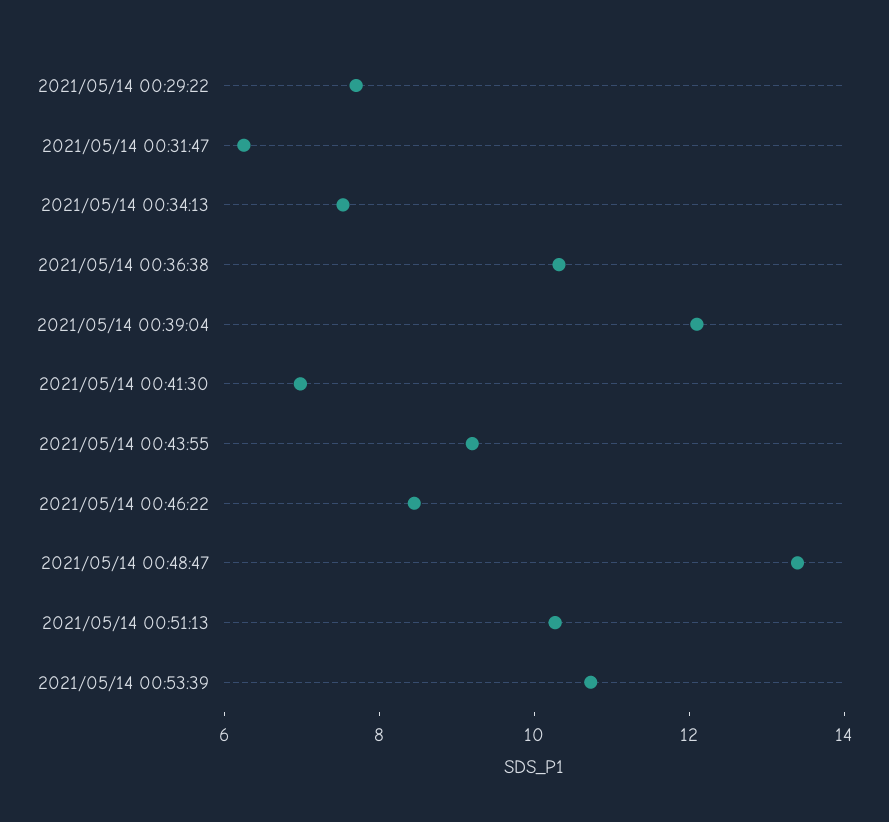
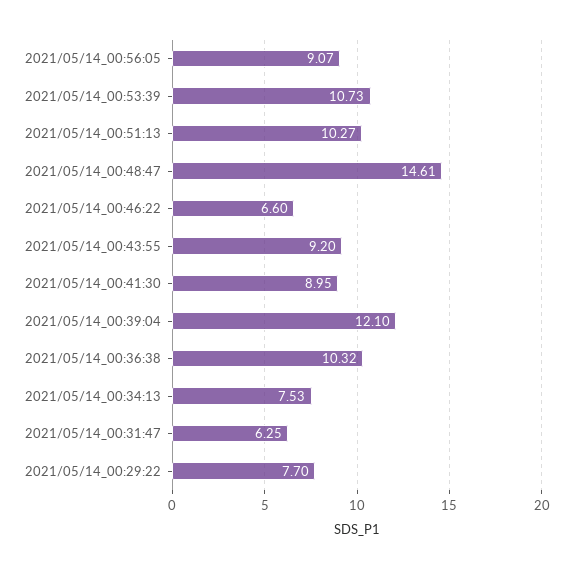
2021/05/14 00:41:30: 7 -> 8.95
2021/05/14 00:46:22: 8.5 -> 6.6
2021/05/14 00:48:47: 13.5 -> 14.61
2021/05/14_00:56:05: none -> 9.07

